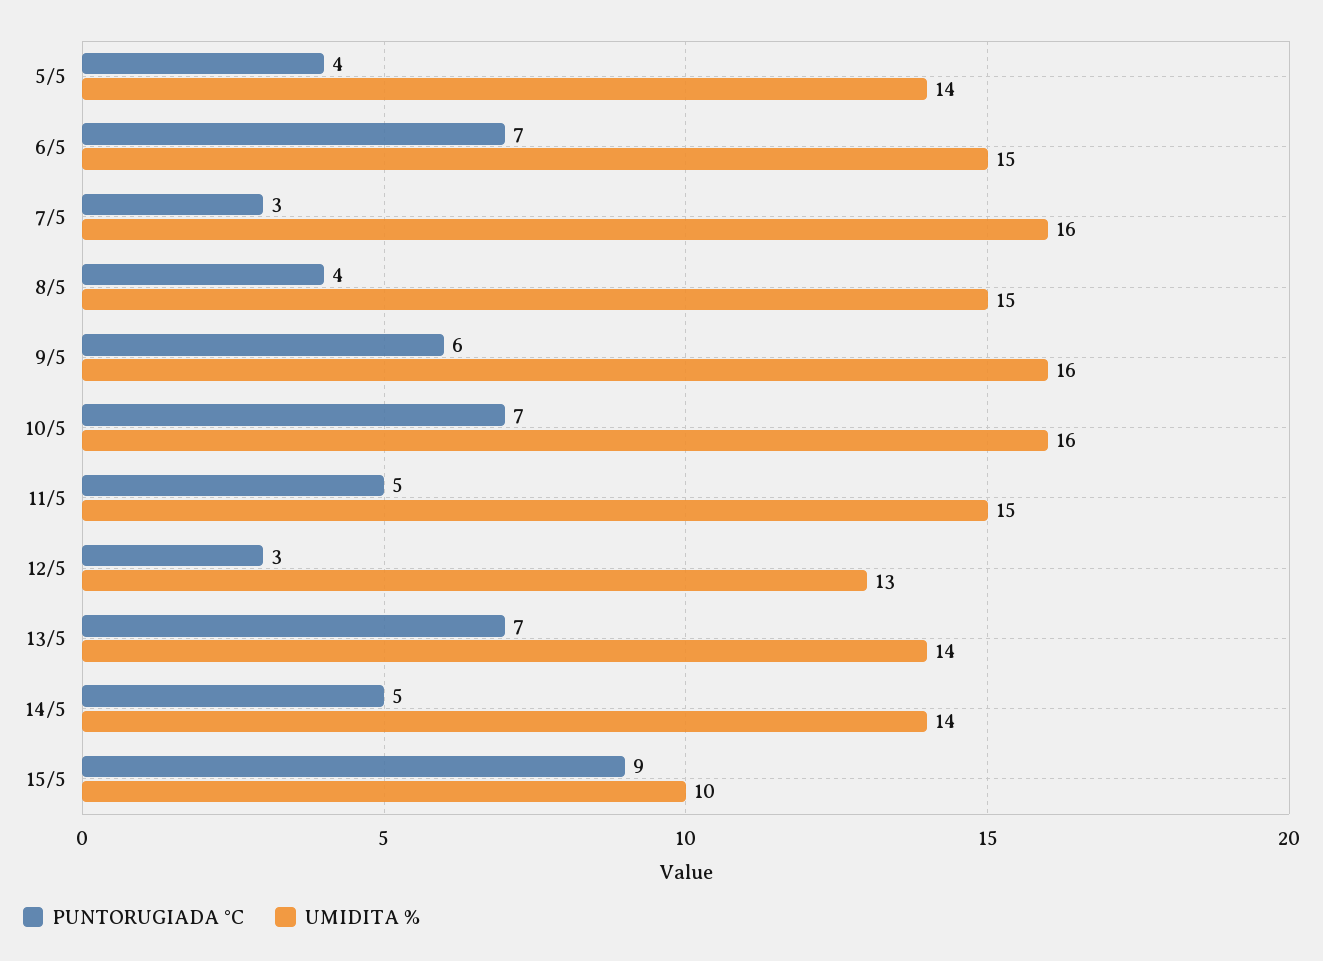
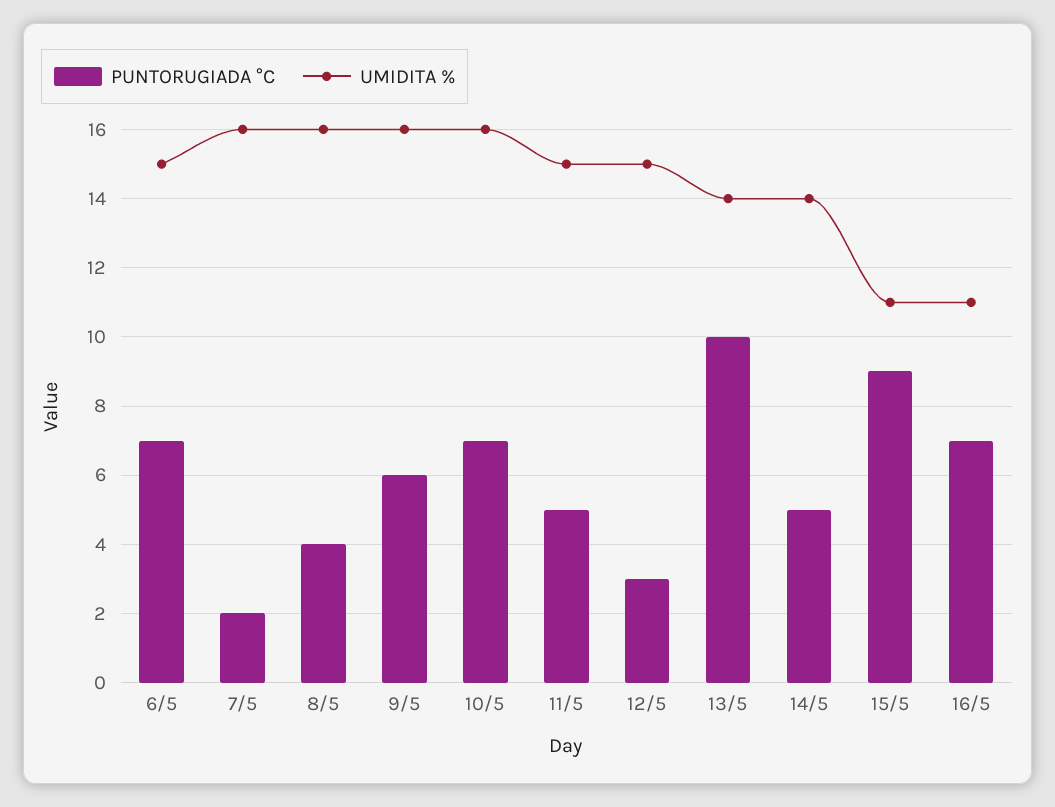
PUNTORUGIADA °C, 5/5: 4 -> none
UMIDITA %, 5/5: 14 -> none
PUNTORUGIADA °C, 7/5: 3 -> 2
UMIDITA %, 8/5: 15 -> 16
UMIDITA %, 12/5: 13 -> 15
PUNTORUGIADA °C, 13/5: 7 -> 10
UMIDITA %, 15/5: 10 -> 11
PUNTORUGIADA °C, 16/5: none -> 7
UMIDITA %, 16/5: none -> 11

